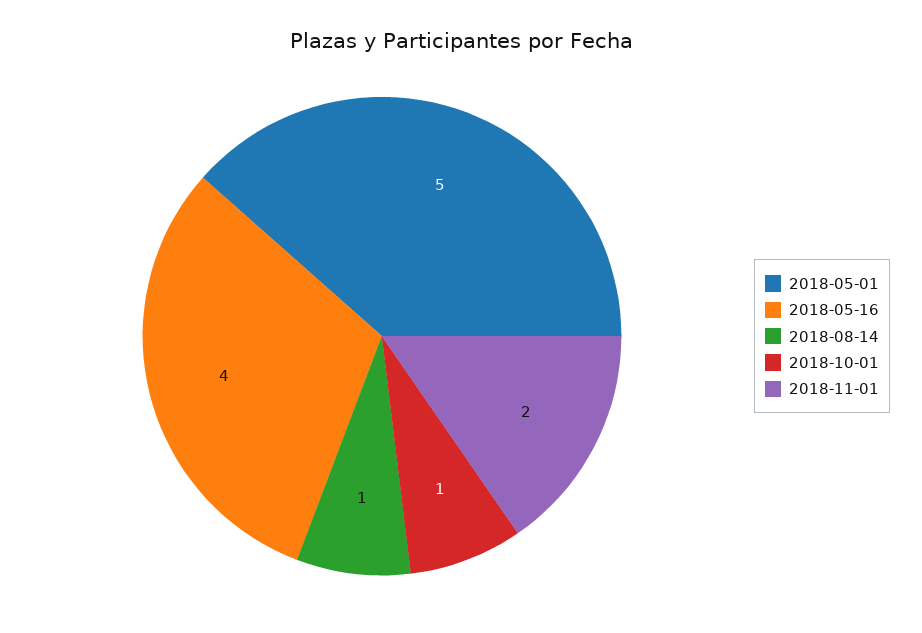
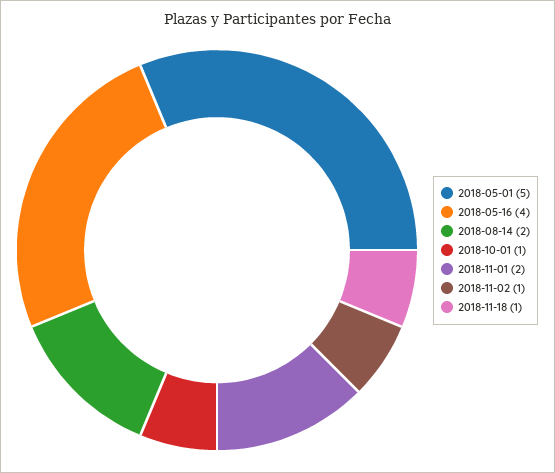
2018-08-14: 1 -> 2
2018-11-02: none -> 1
2018-11-18: none -> 1

